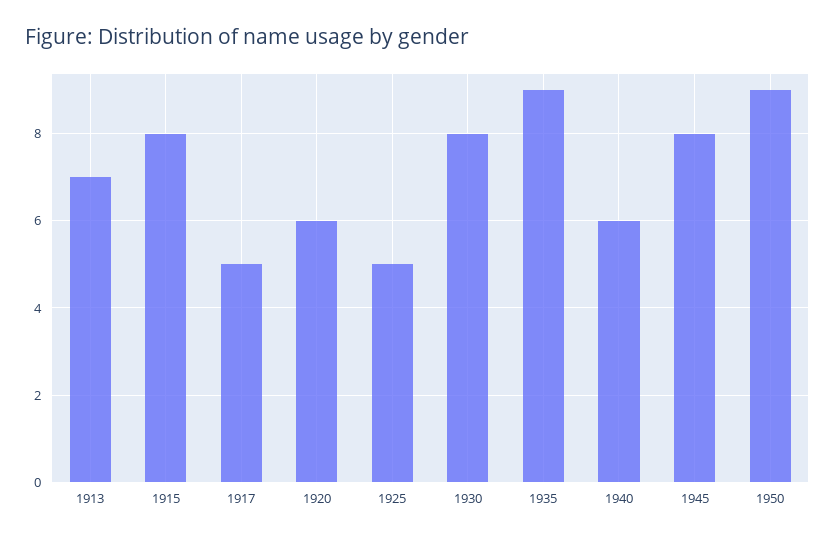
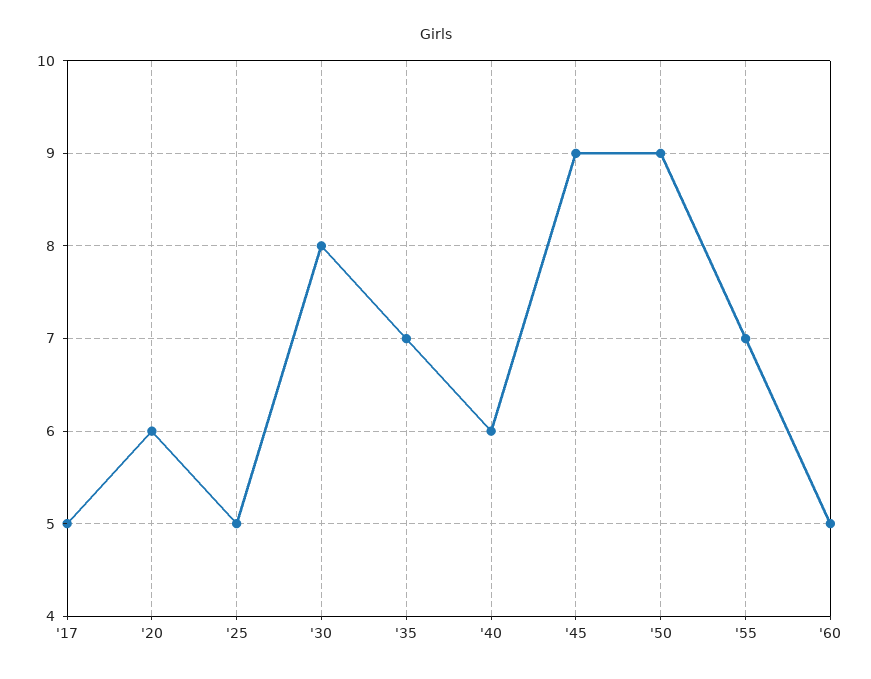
1913: 7 -> none
1915: 8 -> none
1935: 9 -> 7
1945: 8 -> 9
'55: none -> 7
'60: none -> 5

